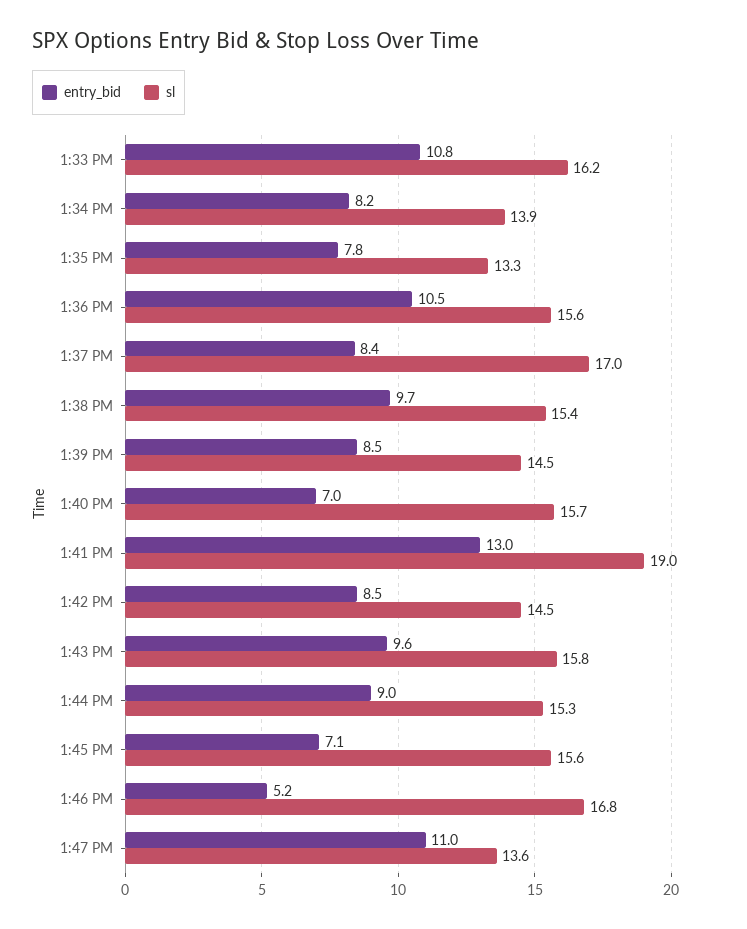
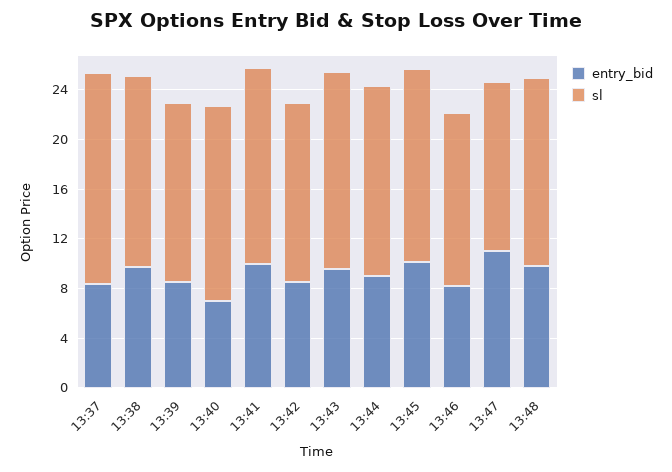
entry_bid, 1:33 PM: 10.8 -> none
sl, 1:33 PM: 16.2 -> none
entry_bid, 1:34 PM: 8.2 -> none
sl, 1:34 PM: 13.9 -> none
entry_bid, 1:35 PM: 7.8 -> none
sl, 1:35 PM: 13.3 -> none
entry_bid, 1:36 PM: 10.5 -> none
sl, 1:36 PM: 15.6 -> none
entry_bid, 1:41 PM: 13 -> 10
sl, 1:41 PM: 19 -> 16
entry_bid, 1:45 PM: 7.1 -> 10
entry_bid, 1:46 PM: 5.2 -> 8
sl, 1:46 PM: 16.8 -> 14
entry_bid, 13:48: none -> 10
sl, 13:48: none -> 15

